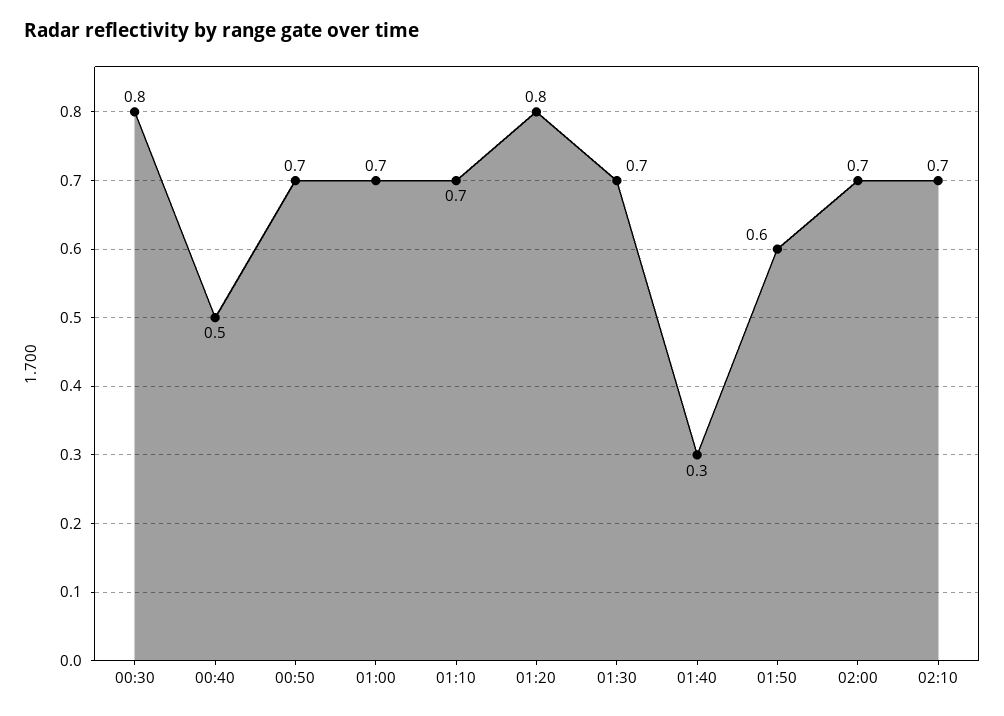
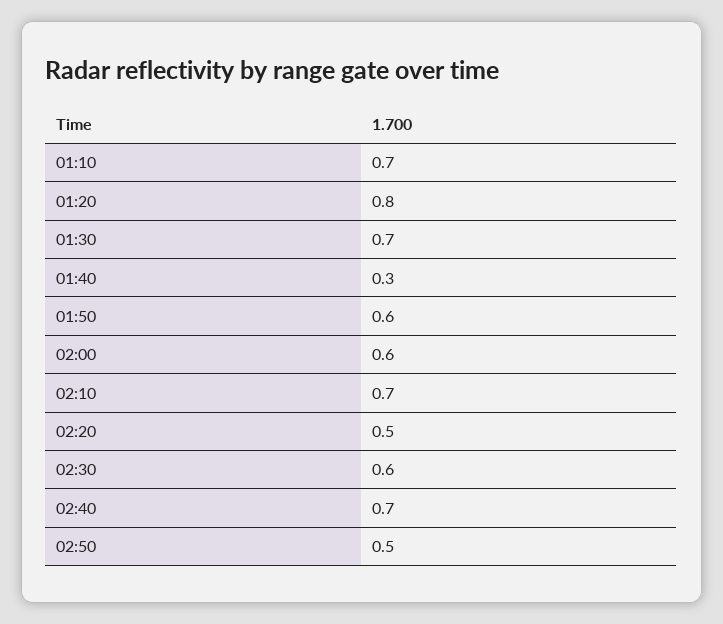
00:30: 0.8 -> none
00:40: 0.5 -> none
00:50: 0.7 -> none
01:00: 0.7 -> none
02:00: 0.7 -> 0.6
02:20: none -> 0.5
02:30: none -> 0.6
02:40: none -> 0.7
02:50: none -> 0.5

